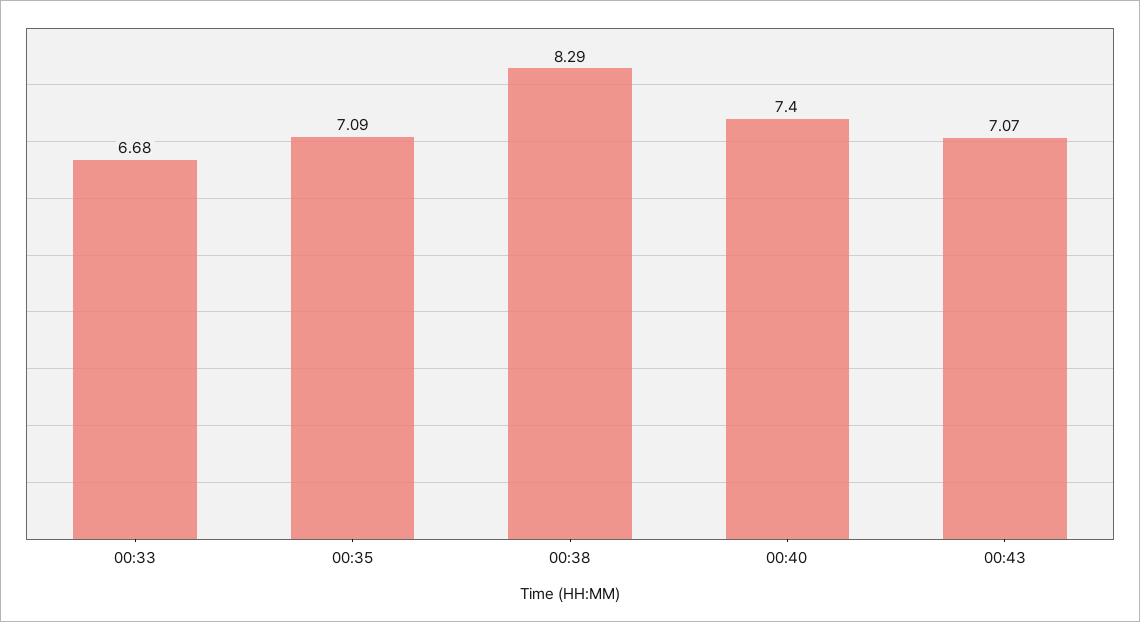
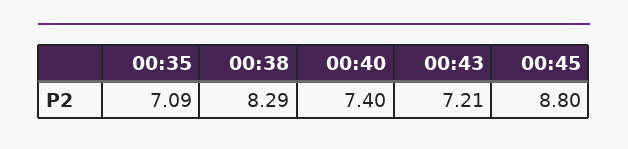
00:33: 6.68 -> none
00:43: 7.07 -> 7.21
00:45: none -> 8.8

